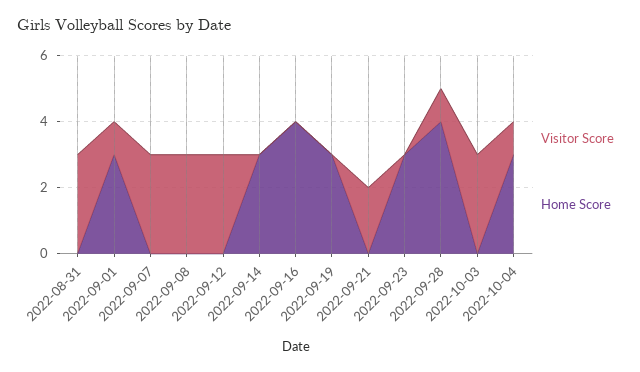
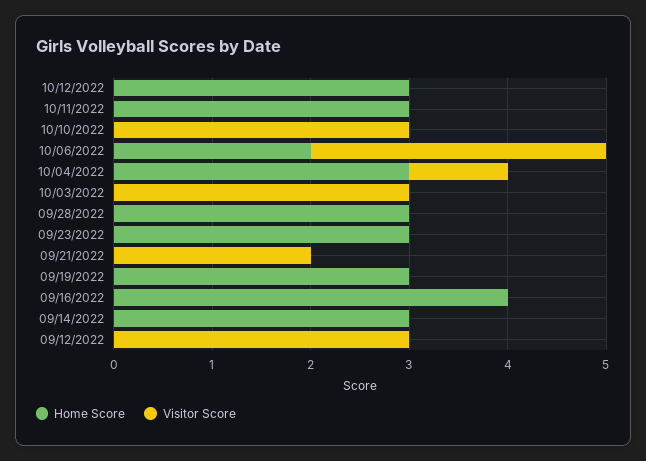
Visitor Score, 2022-08-31: 3 -> none
Home Score, 2022-08-31: 0 -> none
Visitor Score, 2022-09-01: 1 -> none
Home Score, 2022-09-01: 3 -> none
Visitor Score, 2022-09-07: 3 -> none
Home Score, 2022-09-07: 0 -> none
Visitor Score, 2022-09-08: 3 -> none
Home Score, 2022-09-08: 0 -> none
Visitor Score, 2022-09-28: 1 -> 0
Home Score, 2022-09-28: 4 -> 3
Home Score, 10/12/2022: none -> 3
Visitor Score, 10/12/2022: none -> 0
Home Score, 10/11/2022: none -> 3
Visitor Score, 10/11/2022: none -> 0
Home Score, 10/10/2022: none -> 0
Visitor Score, 10/10/2022: none -> 3
Home Score, 10/06/2022: none -> 2
Visitor Score, 10/06/2022: none -> 3

